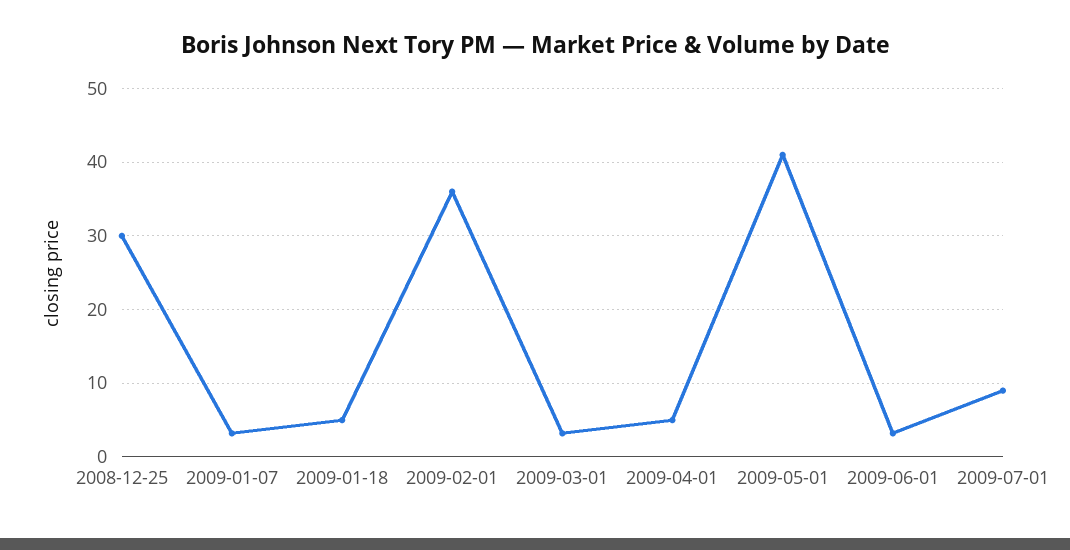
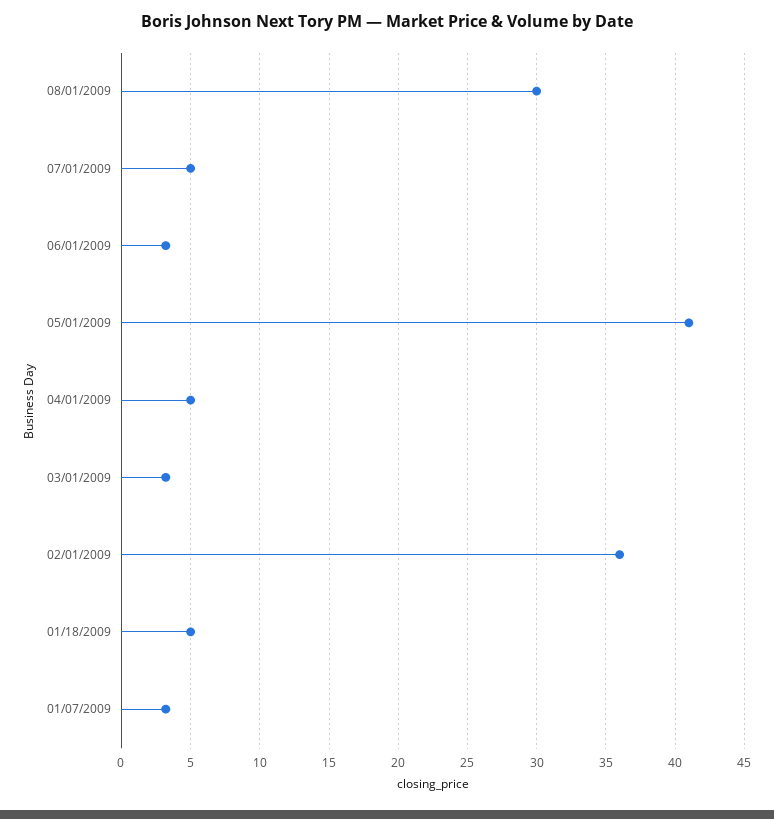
2008-12-25: 30 -> none
2009-07-01: 9 -> 5
08/01/2009: none -> 30

